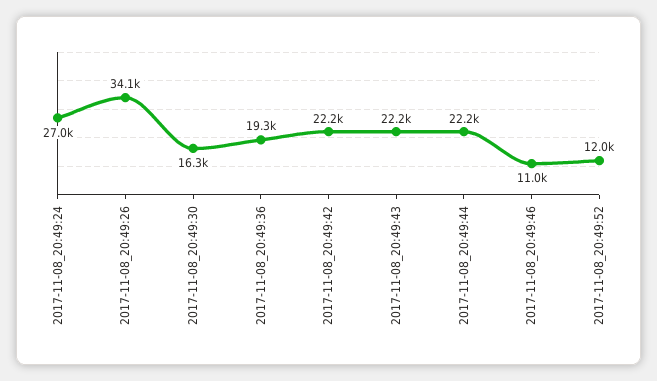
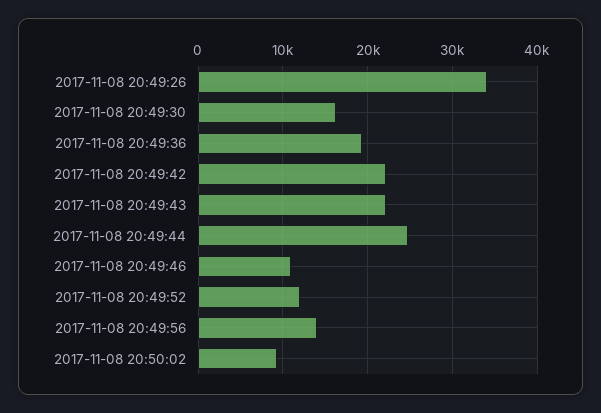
2017-11-08_20:49:24: 27000 -> none
2017-11-08_20:49:44: 22200 -> 25000
2017-11-08 20:49:56: none -> 14000
2017-11-08 20:50:02: none -> 9000

